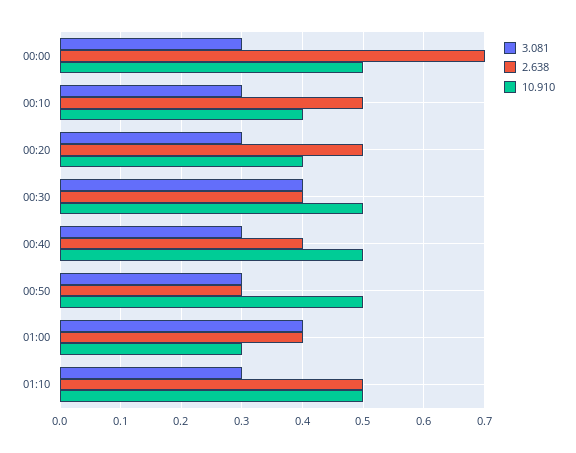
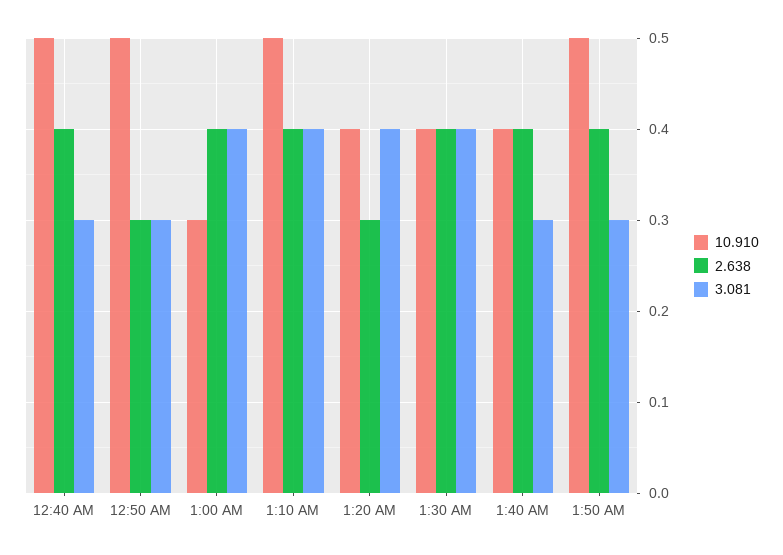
3.081, 00:00: 0.3 -> none
2.638, 00:00: 0.7 -> none
10.910, 00:00: 0.5 -> none
3.081, 00:10: 0.3 -> none
2.638, 00:10: 0.5 -> none
10.910, 00:10: 0.4 -> none
3.081, 00:20: 0.3 -> none
2.638, 00:20: 0.5 -> none
10.910, 00:20: 0.4 -> none
3.081, 00:30: 0.4 -> none
2.638, 00:30: 0.4 -> none
10.910, 00:30: 0.5 -> none
3.081, 01:10: 0.3 -> 0.4
2.638, 01:10: 0.5 -> 0.4
10.910, 1:20 AM: none -> 0.4
2.638, 1:20 AM: none -> 0.3
3.081, 1:20 AM: none -> 0.4
10.910, 1:30 AM: none -> 0.4
2.638, 1:30 AM: none -> 0.4
3.081, 1:30 AM: none -> 0.4
10.910, 1:40 AM: none -> 0.4
2.638, 1:40 AM: none -> 0.4
3.081, 1:40 AM: none -> 0.3
10.910, 1:50 AM: none -> 0.5
2.638, 1:50 AM: none -> 0.4
3.081, 1:50 AM: none -> 0.3

